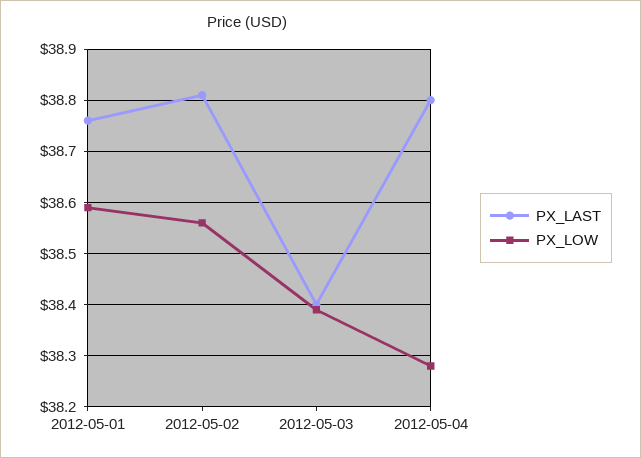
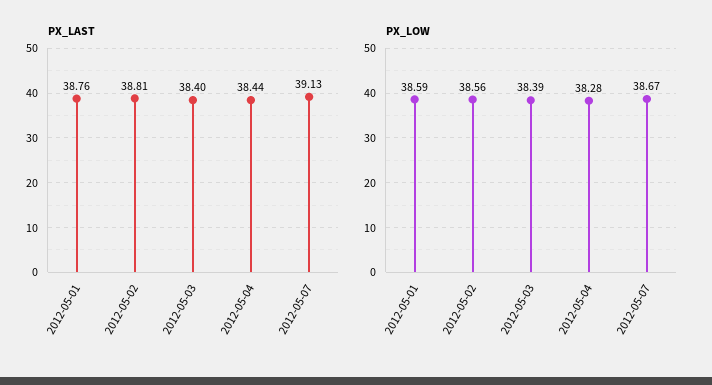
PX_LAST, 2012-05-04: 38.8 -> 38.44
PX_LAST, 2012-05-07: none -> 39.13
PX_LOW, 2012-05-07: none -> 38.67

